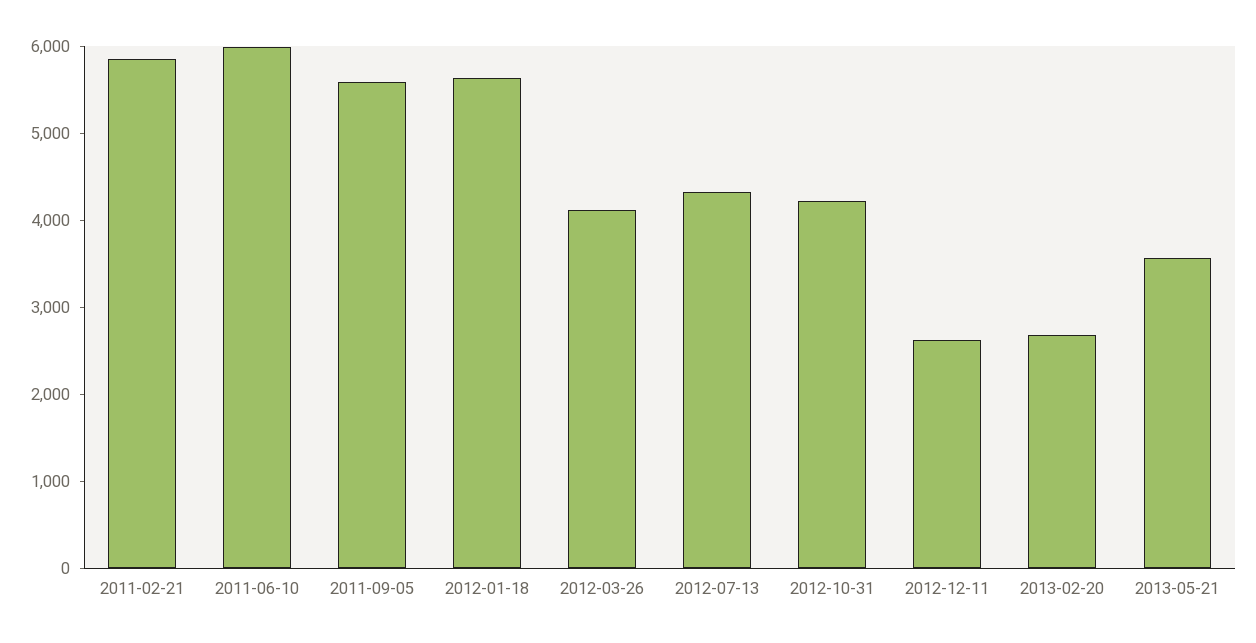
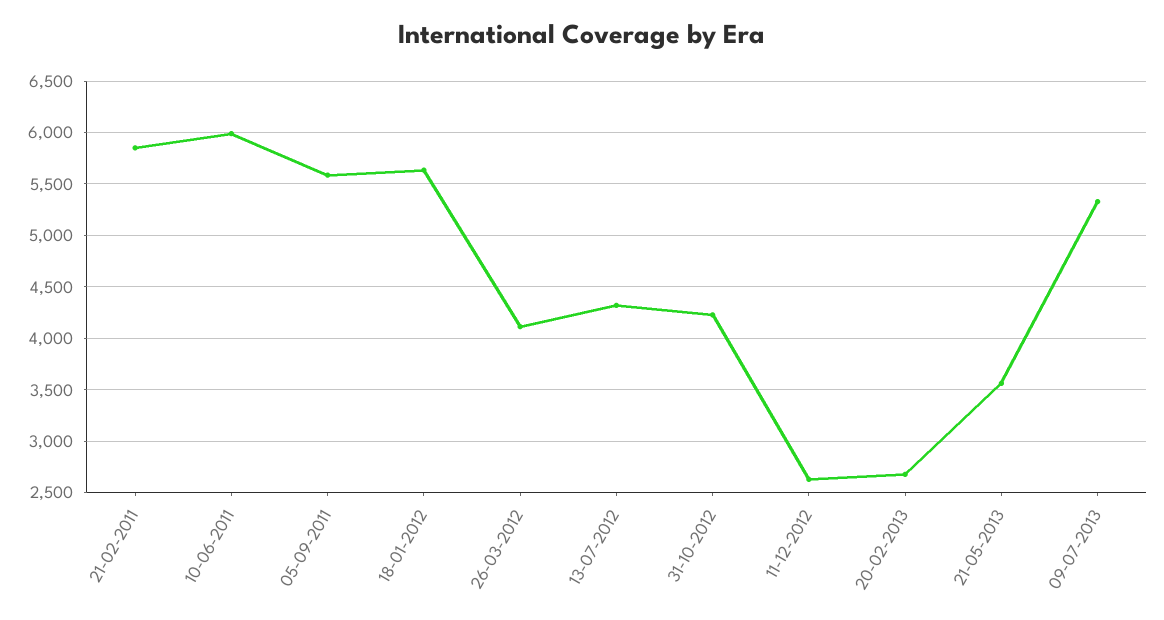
09-07-2013: none -> 5300

